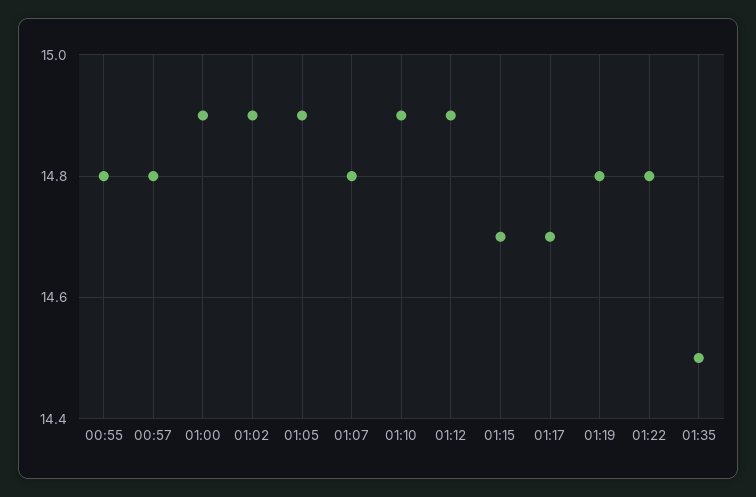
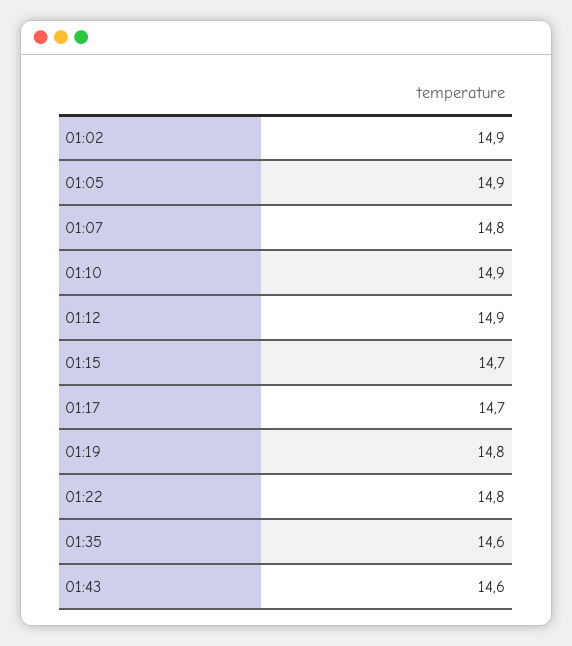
00:55: 14.8 -> none
00:57: 14.8 -> none
01:00: 14.9 -> none
01:35: 14.5 -> 14.6
01:43: none -> 14.6

